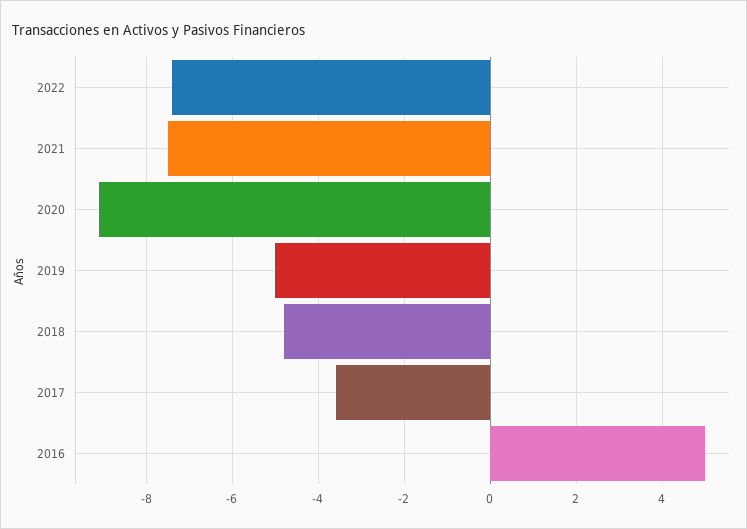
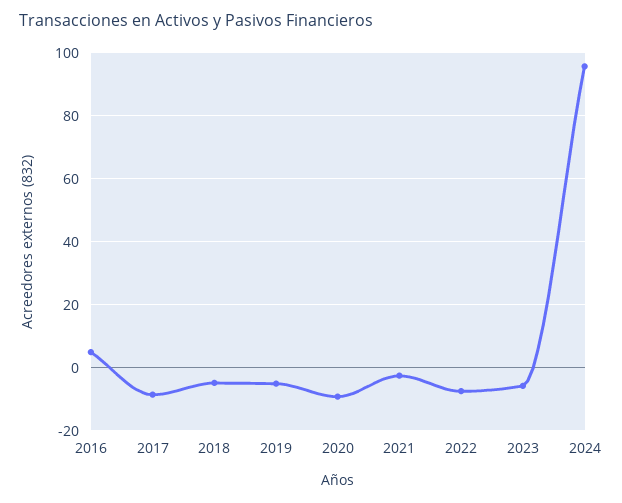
2021: -7.5 -> -2
2017: -3.5 -> -8
2023: none -> -6
2024: none -> 96

